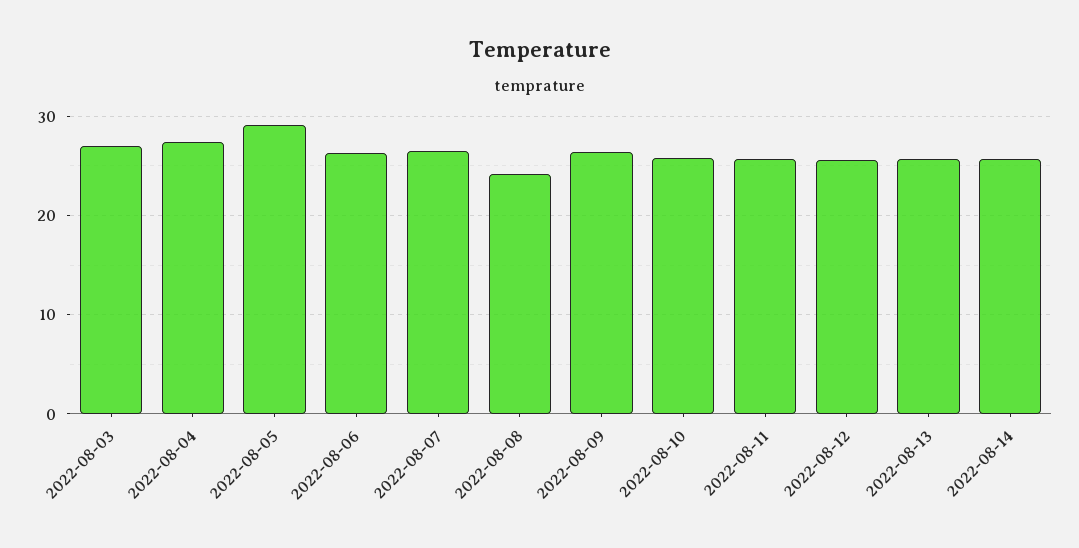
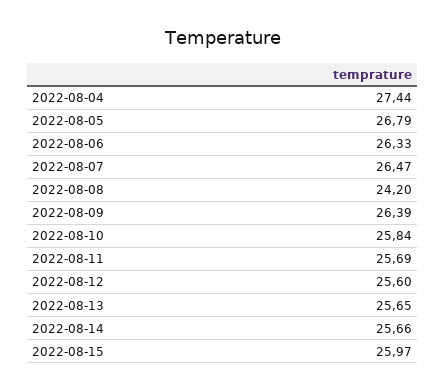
2022-08-03: 27 -> none
2022-08-05: 29 -> 26.79
2022-08-15: none -> 25.97

